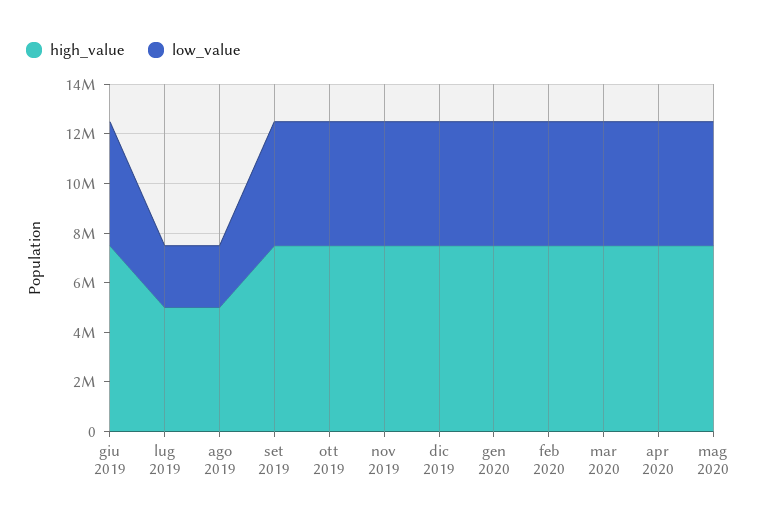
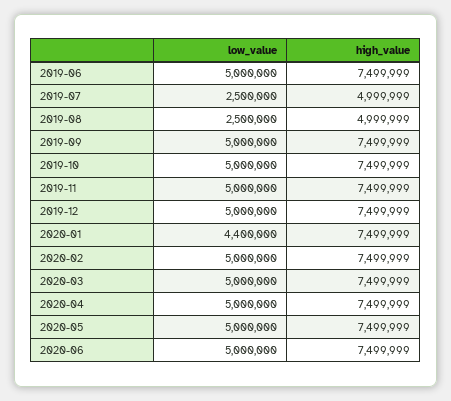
low_value, gen 2020: 5000000 -> 4400000
low_value, 2020-06: none -> 5000000
high_value, 2020-06: none -> 7499999

